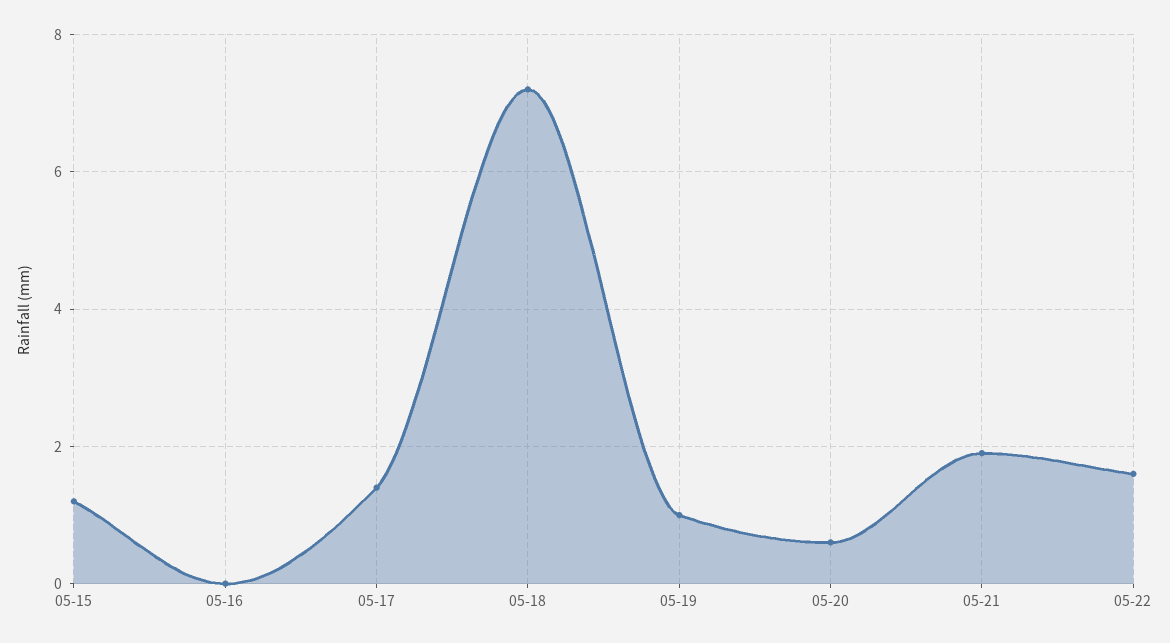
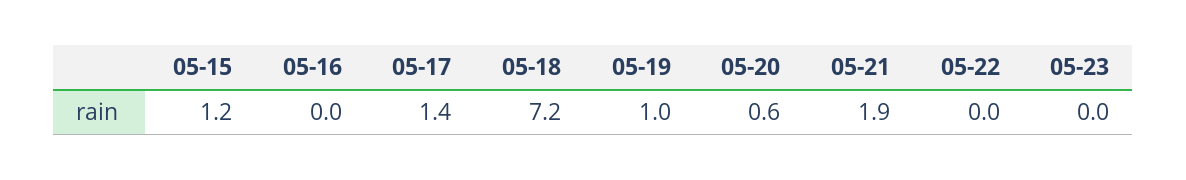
05-22: 1.5 -> 0
05-23: none -> 0

